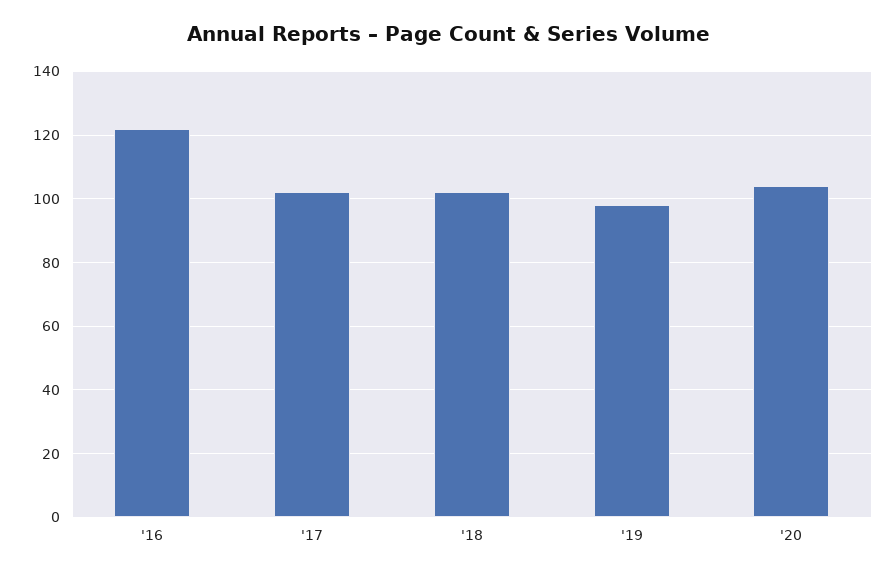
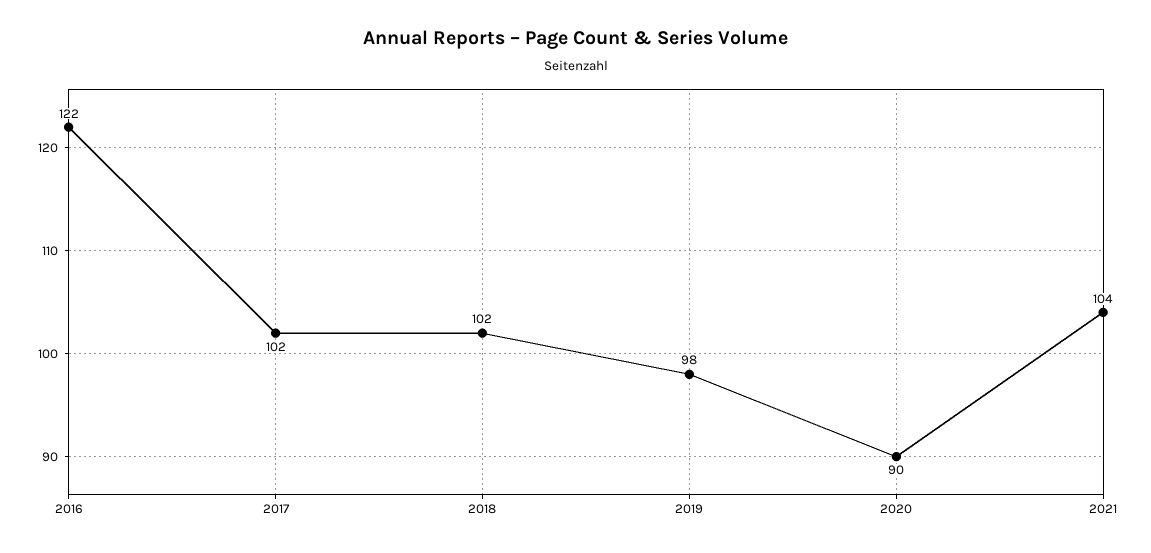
'20: 105 -> 90
2021: none -> 104

